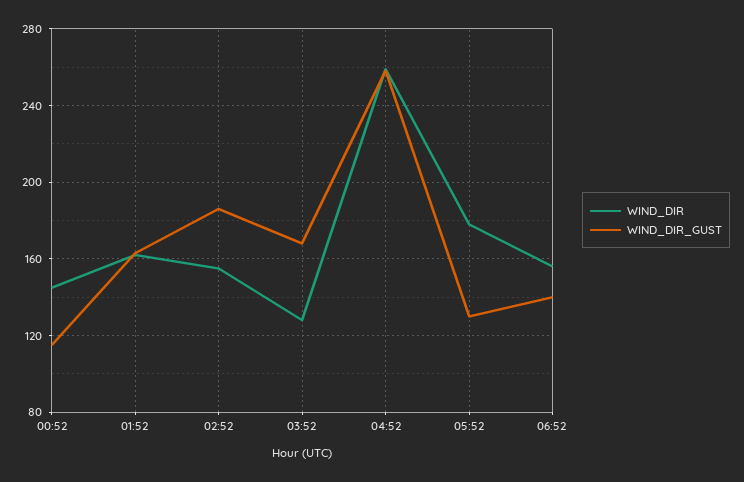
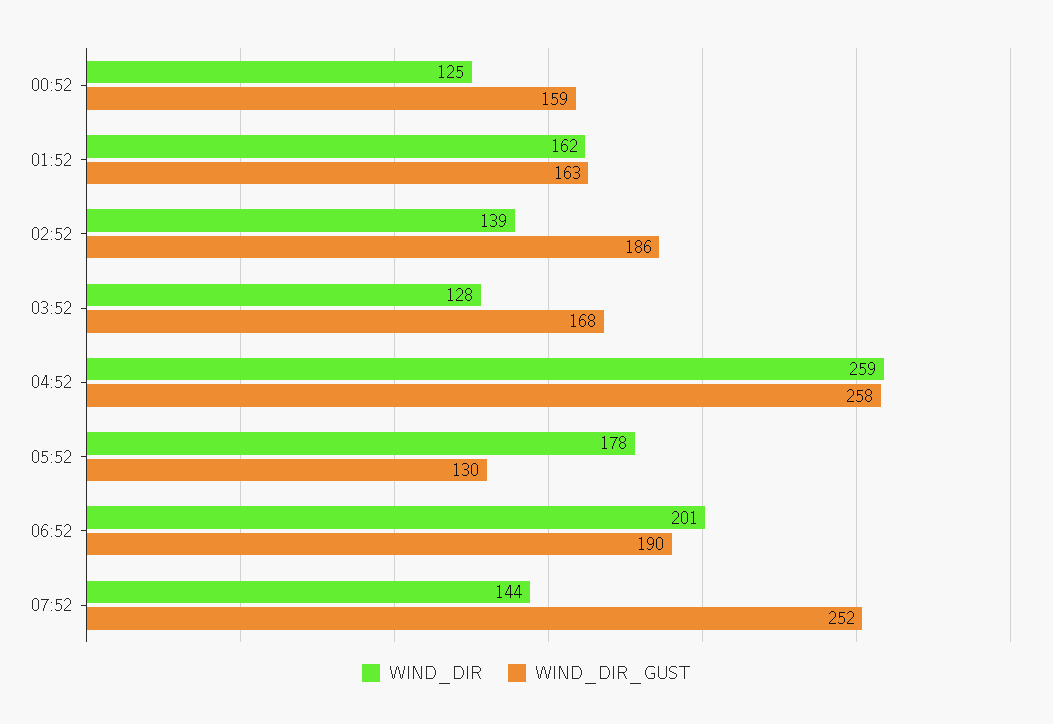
WIND_DIR, 00:52: 145 -> 125
WIND_DIR_GUST, 00:52: 115 -> 159
WIND_DIR, 02:52: 155 -> 139
WIND_DIR, 06:52: 155 -> 201
WIND_DIR_GUST, 06:52: 140 -> 190
WIND_DIR, 07:52: none -> 144
WIND_DIR_GUST, 07:52: none -> 252

